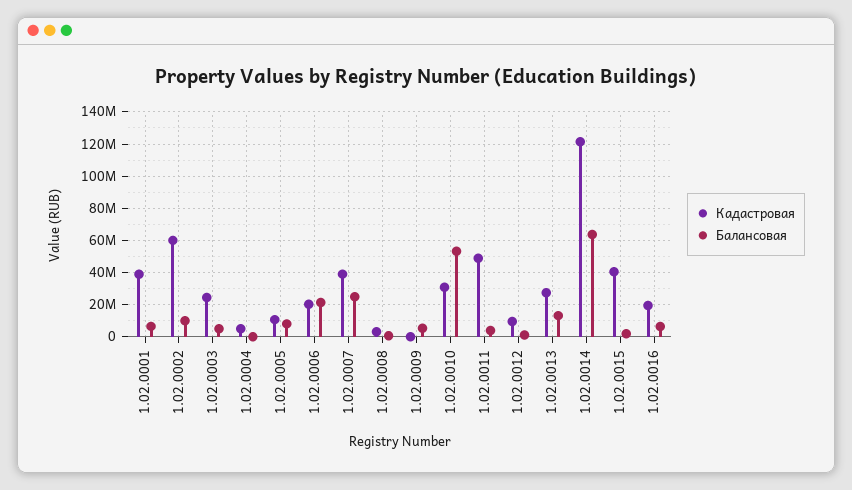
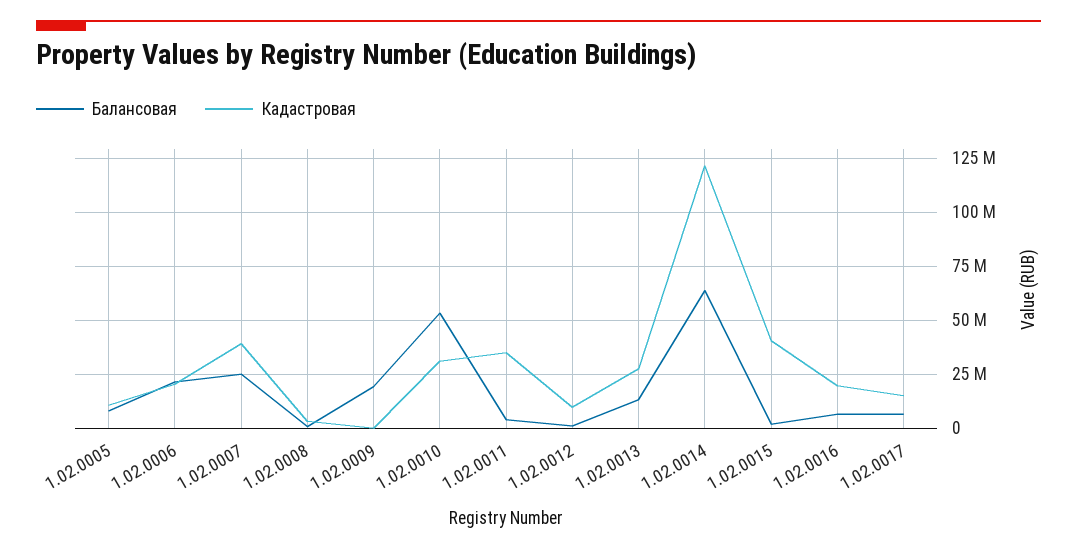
Кадастровая, 1.02.0001: 40000000 -> none
Балансовая, 1.02.0001: 5000000 -> none
Кадастровая, 1.02.0002: 60000000 -> none
Балансовая, 1.02.0002: 10000000 -> none
Кадастровая, 1.02.0003: 25000000 -> none
Балансовая, 1.02.0003: 5000000 -> none
Кадастровая, 1.02.0004: 5000000 -> none
Балансовая, 1.02.0004: 0 -> none
Балансовая, 1.02.0009: 5000000 -> 20000000
Кадастровая, 1.02.0011: 50000000 -> 35000000
Балансовая, 1.02.0017: none -> 5000000
Кадастровая, 1.02.0017: none -> 15000000

